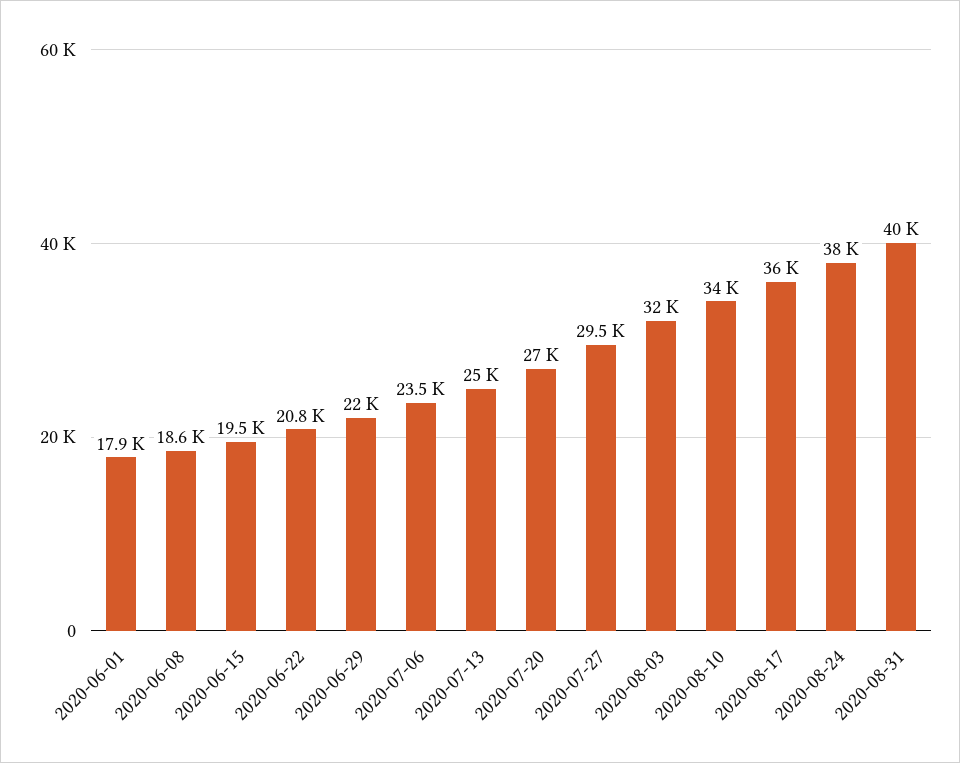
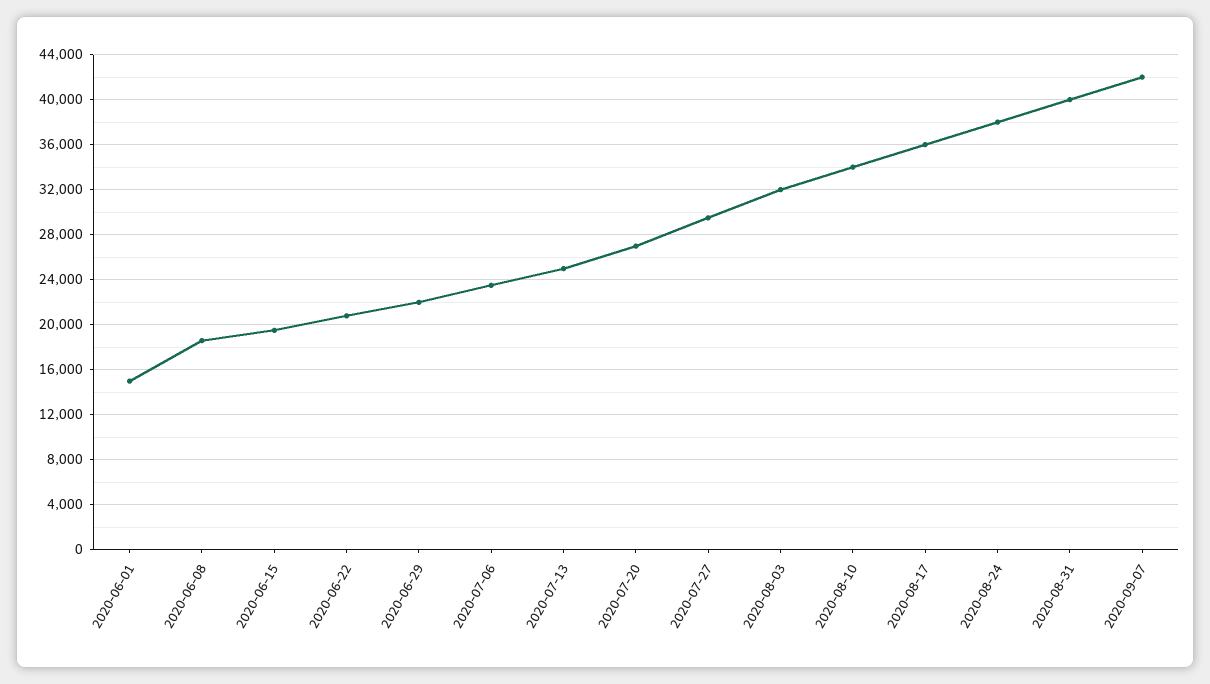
2020-06-01: 17900 -> 15000
2020-09-07: none -> 42000

